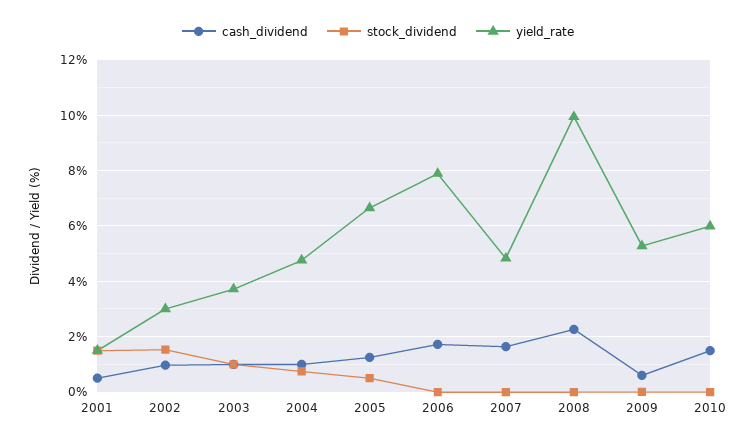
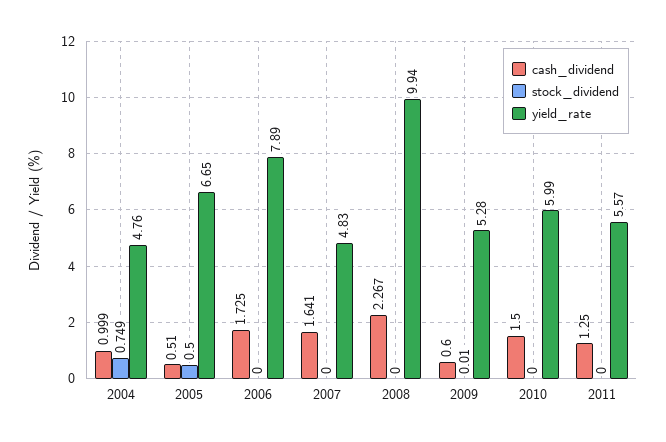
cash_dividend, 2001: 0.5 -> none
stock_dividend, 2001: 1.5 -> none
yield_rate, 2001: 1.5 -> none
cash_dividend, 2002: 1 -> none
stock_dividend, 2002: 1.5 -> none
yield_rate, 2002: 3 -> none
cash_dividend, 2003: 1 -> none
stock_dividend, 2003: 1 -> none
yield_rate, 2003: 3.75 -> none
cash_dividend, 2005: 1.25 -> 0.51
cash_dividend, 2011: none -> 1.25
stock_dividend, 2011: none -> 0
yield_rate, 2011: none -> 5.57

